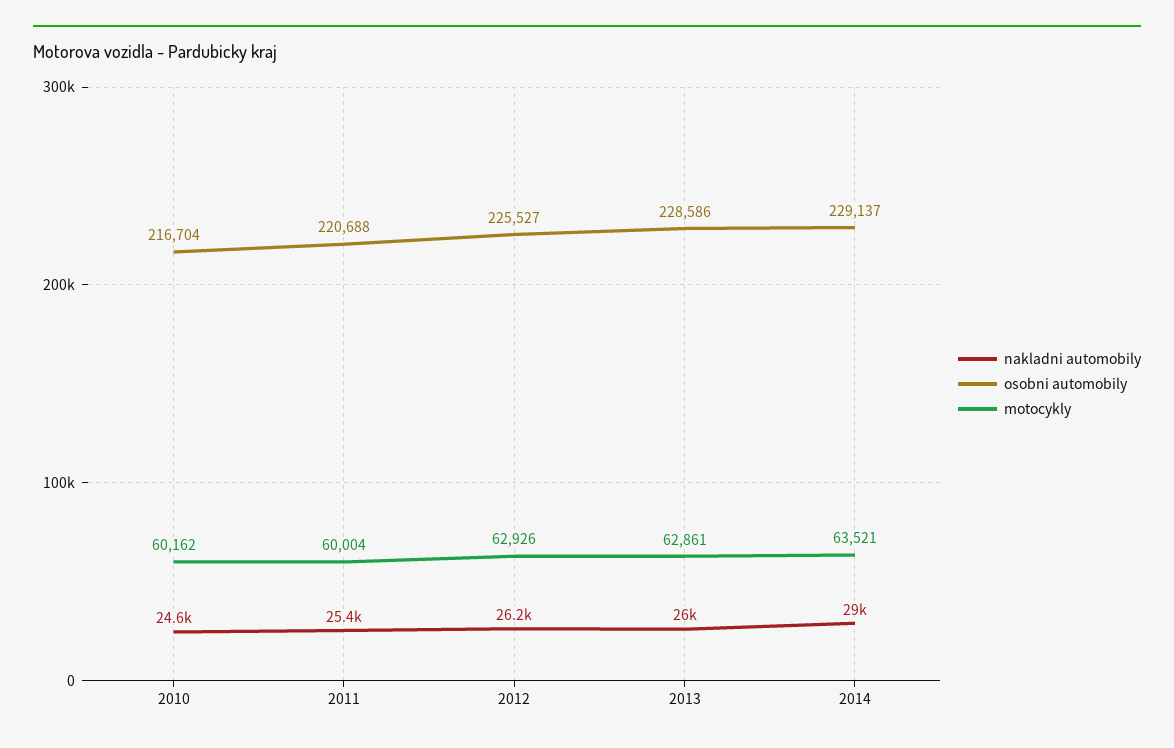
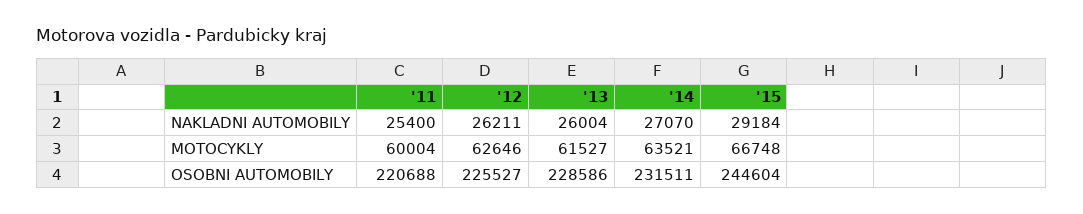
nakladni automobily, 2010: 24600 -> none
osobni automobily, 2010: 216704 -> none
motocykly, 2010: 60162 -> none
motocykly, 2012: 62926 -> 62646
motocykly, 2013: 62861 -> 61527
nakladni automobily, 2014: 29000 -> 27070
osobni automobily, 2014: 229137 -> 231511
nakladni automobily, '15: none -> 29184
motocykly, '15: none -> 66748
osobni automobily, '15: none -> 244604

